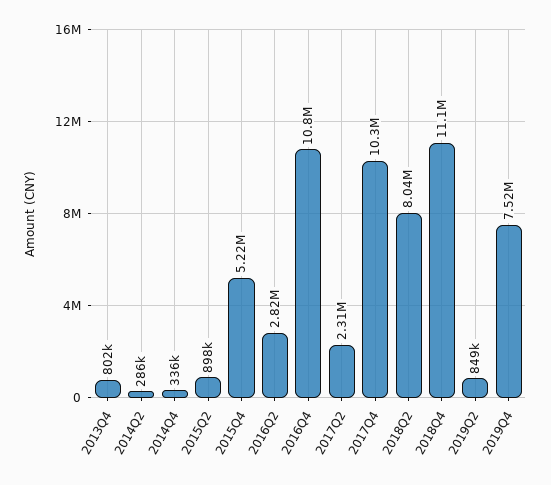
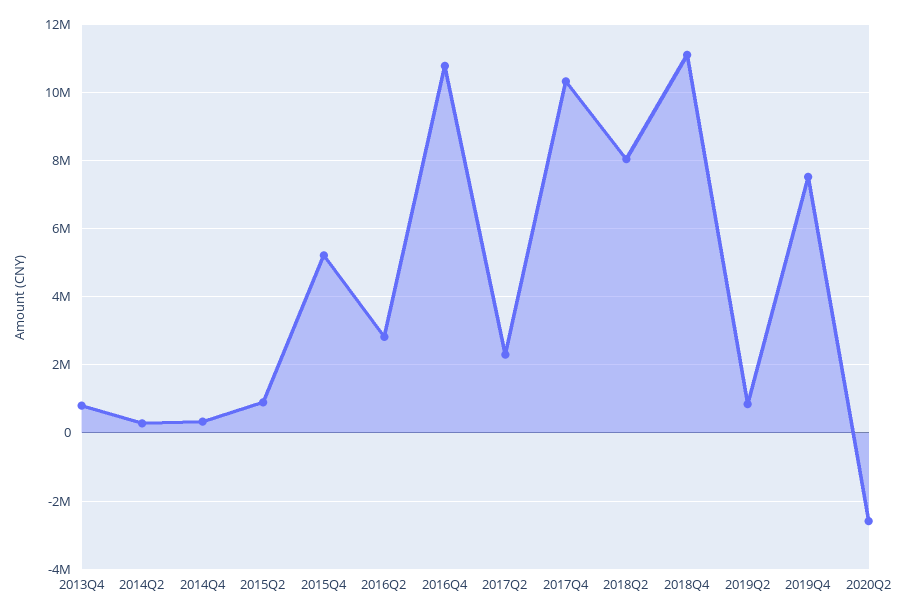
2020Q2: none -> -2600000

